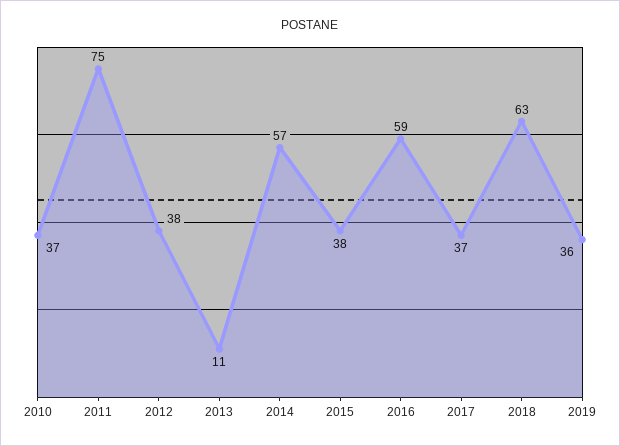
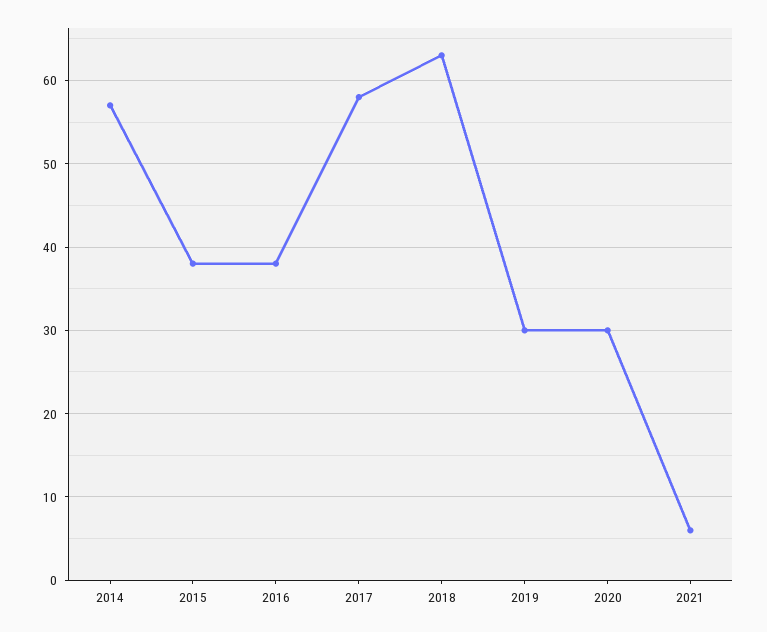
2010: 37 -> none
2011: 75 -> none
2012: 38 -> none
2013: 11 -> none
2016: 59 -> 38
2017: 37 -> 58
2019: 36 -> 30
2020: none -> 30
2021: none -> 6

